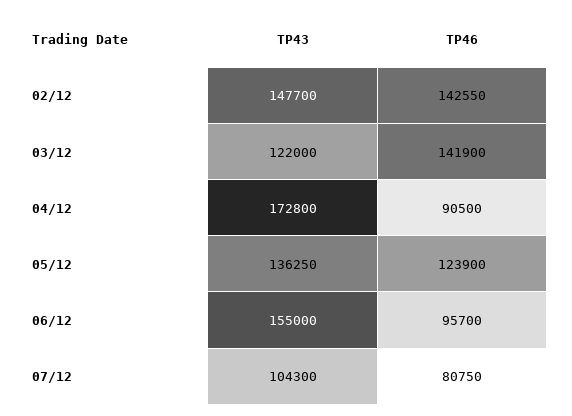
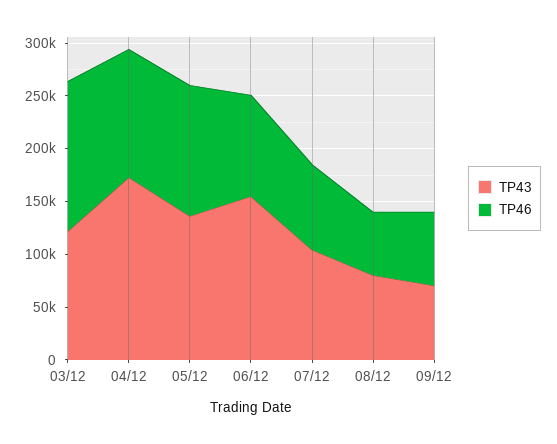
TP43, 02/12: 147700 -> none
TP46, 02/12: 142550 -> none
TP46, 04/12: 90500 -> 120000
TP43, 08/12: none -> 80000
TP46, 08/12: none -> 60000
TP43, 09/12: none -> 70000
TP46, 09/12: none -> 70000

